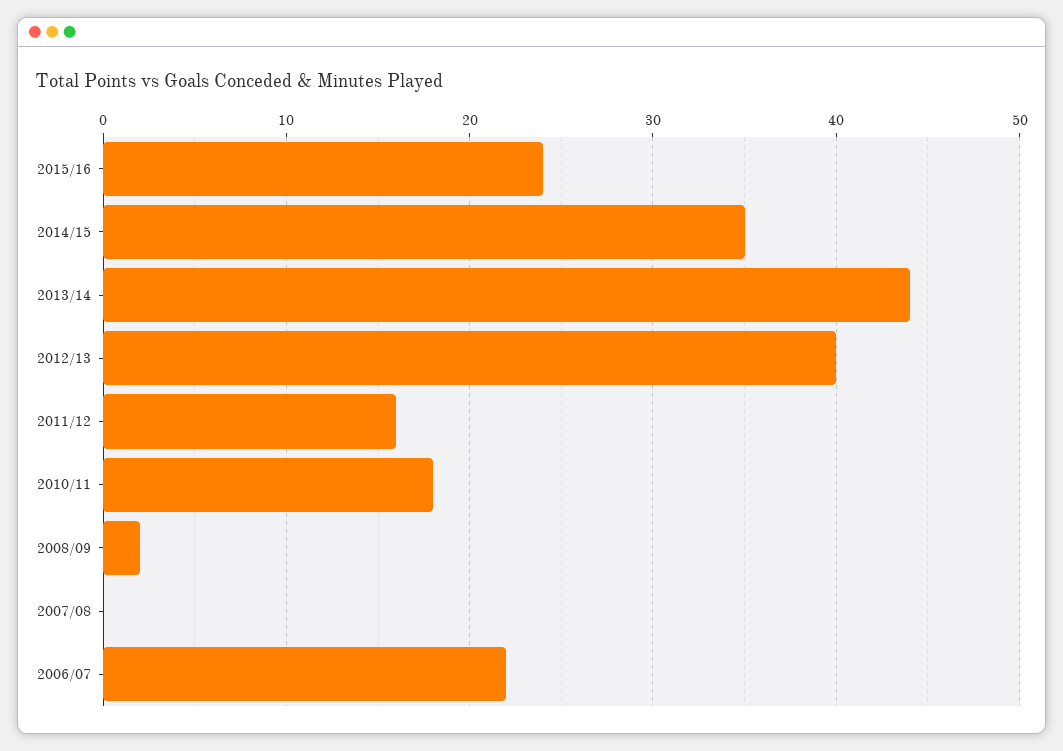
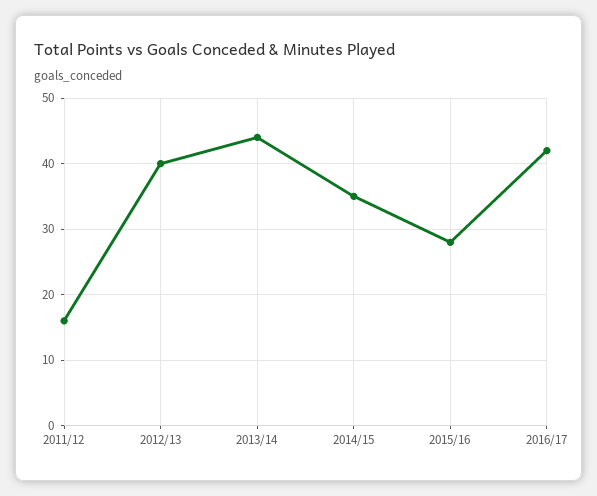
2015/16: 24 -> 28
2010/11: 18 -> none
2008/09: 2 -> none
2007/08: 0 -> none
2006/07: 22 -> none
2016/17: none -> 42

